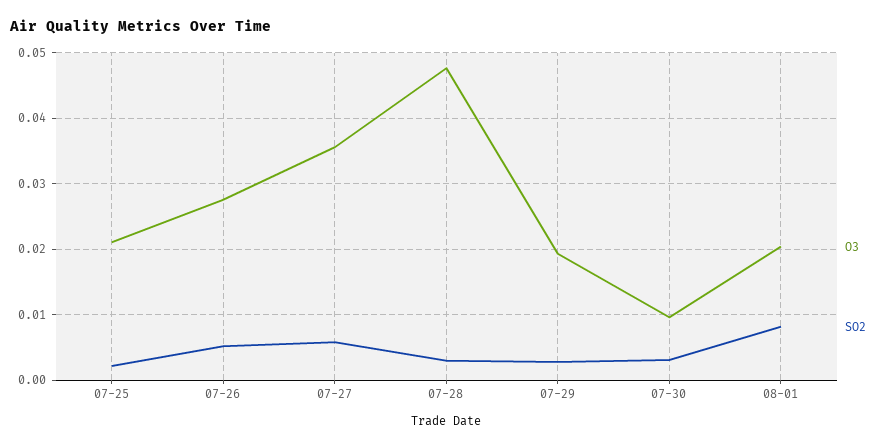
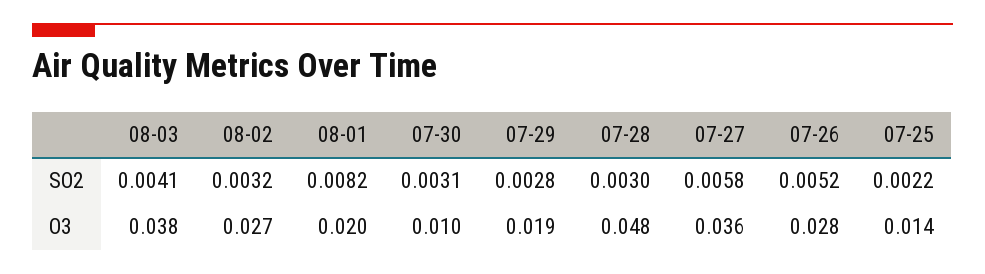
O3, 07-25: 0.021 -> 0.014
SO2, 08-03: none -> 0.0041
SO2, 08-02: none -> 0.0032
O3, 08-03: none -> 0.038
O3, 08-02: none -> 0.027

